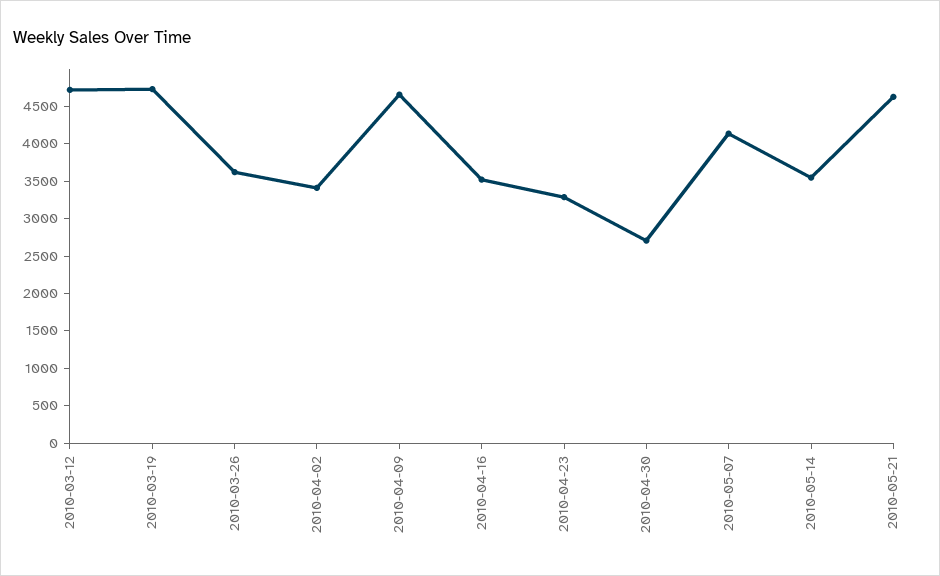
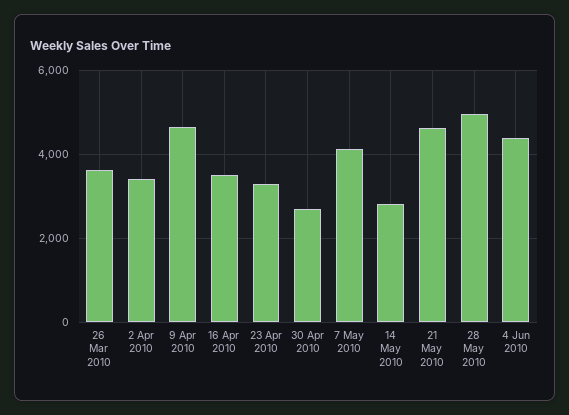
2010-03-12: 4750 -> none
2010-03-19: 4750 -> none
2010-05-14: 3500 -> 2800
28 May 2010: none -> 5000
4 Jun 2010: none -> 4400

